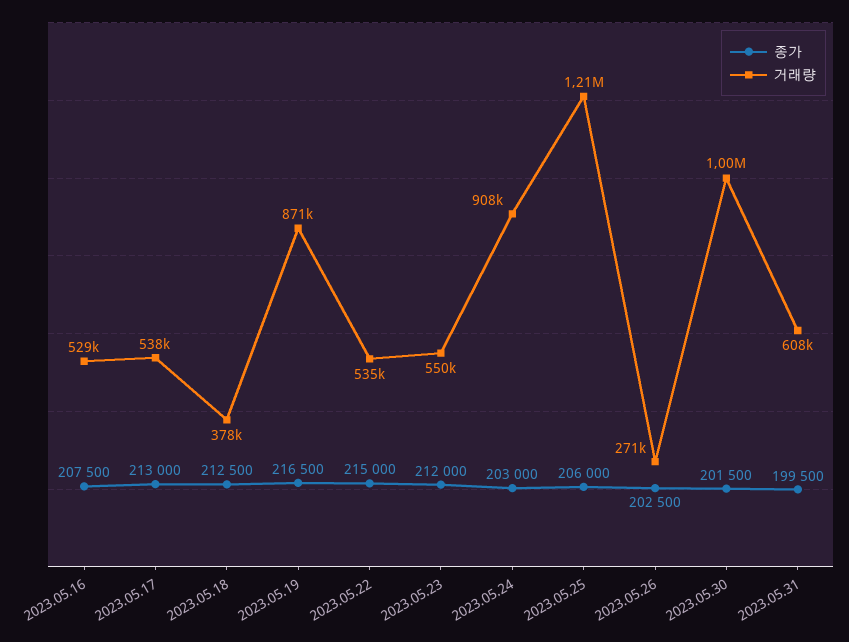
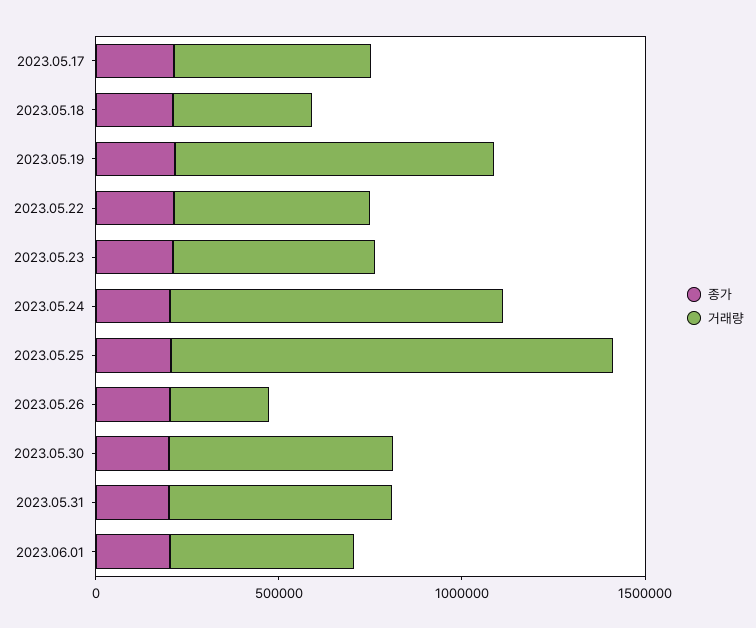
종가, 2023.05.16: 207500 -> none
거래량, 2023.05.16: 529000 -> none
거래량, 2023.05.30: 1000000 -> 600000
종가, 2023.06.01: none -> 200000
거래량, 2023.06.01: none -> 500000

